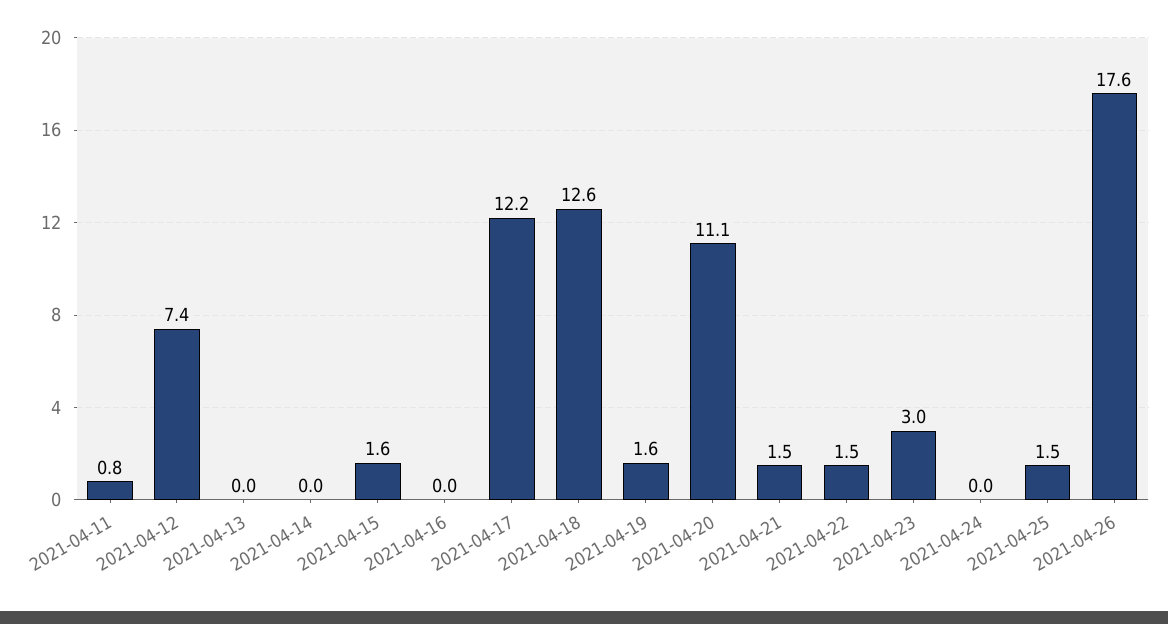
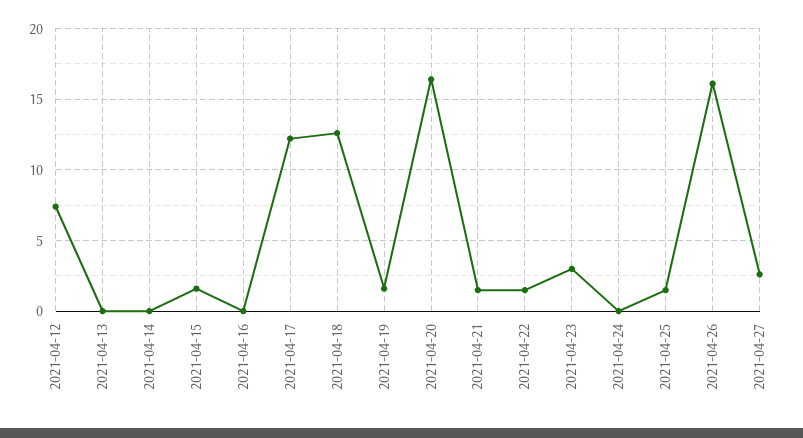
2021-04-11: 0.8 -> none
2021-04-20: 11.1 -> 16.5
2021-04-26: 17.6 -> 16
2021-04-27: none -> 2.5

